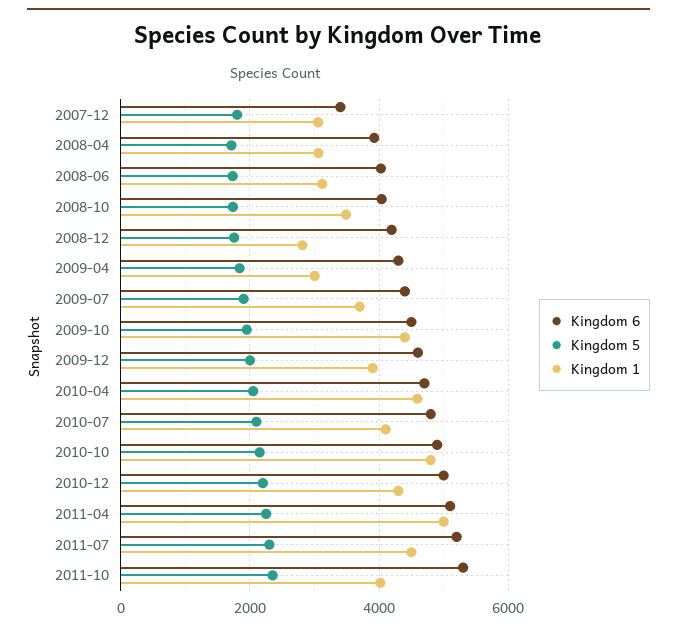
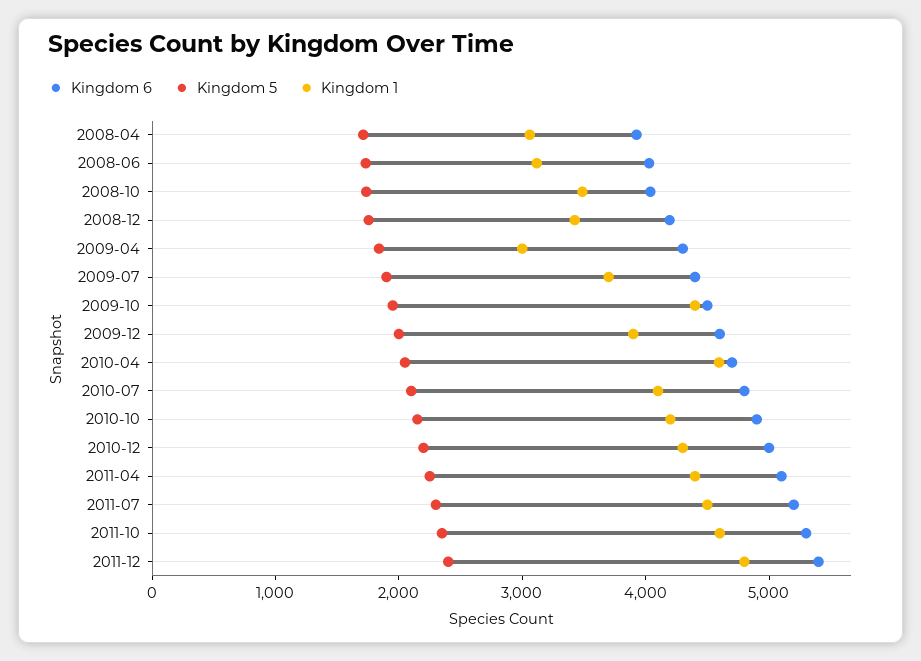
Kingdom 6, 2007-12: 3400 -> none
Kingdom 5, 2007-12: 1800 -> none
Kingdom 1, 2007-12: 3000 -> none
Kingdom 1, 2008-12: 2800 -> 3400
Kingdom 1, 2010-10: 4800 -> 4200
Kingdom 1, 2011-04: 5000 -> 4400
Kingdom 1, 2011-10: 4000 -> 4600
Kingdom 6, 2011-12: none -> 5400
Kingdom 5, 2011-12: none -> 2400
Kingdom 1, 2011-12: none -> 4800

